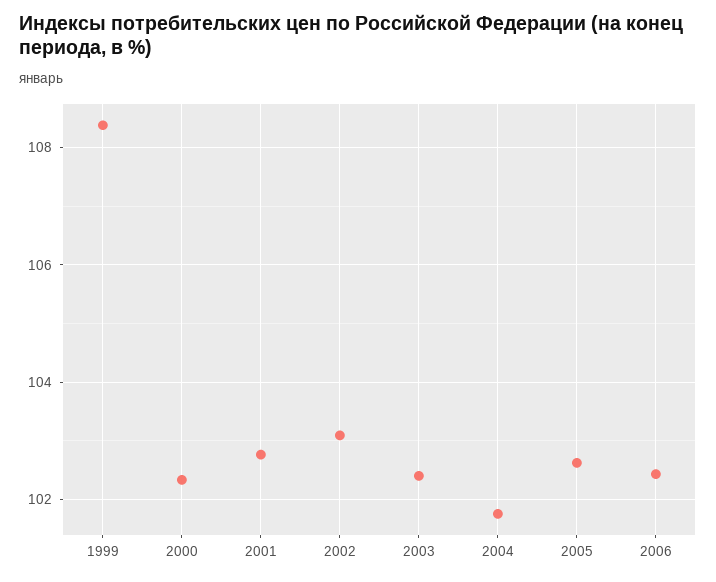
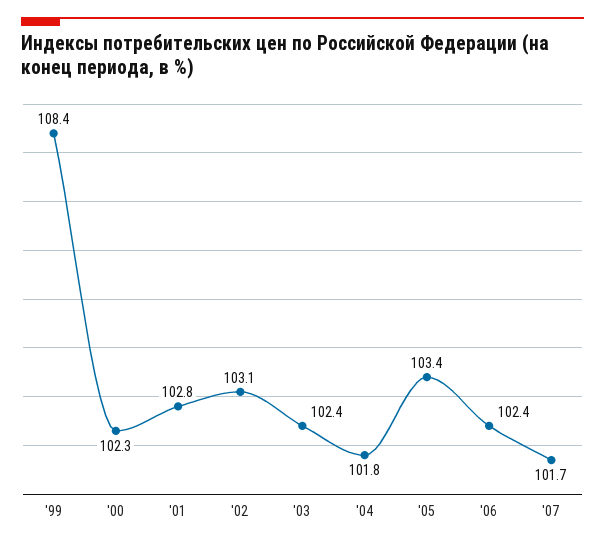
2005: 102.6 -> 103.4
'07: none -> 101.7

